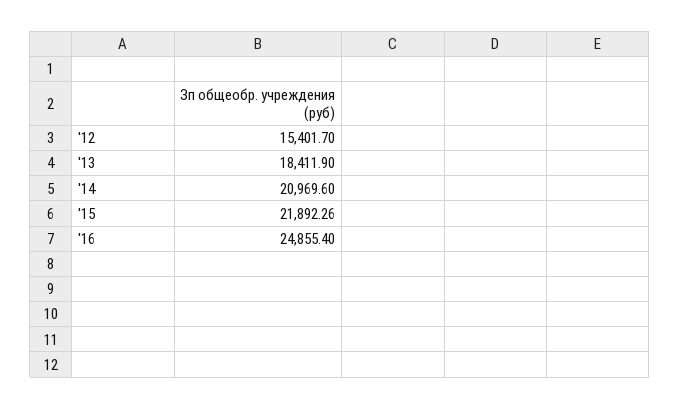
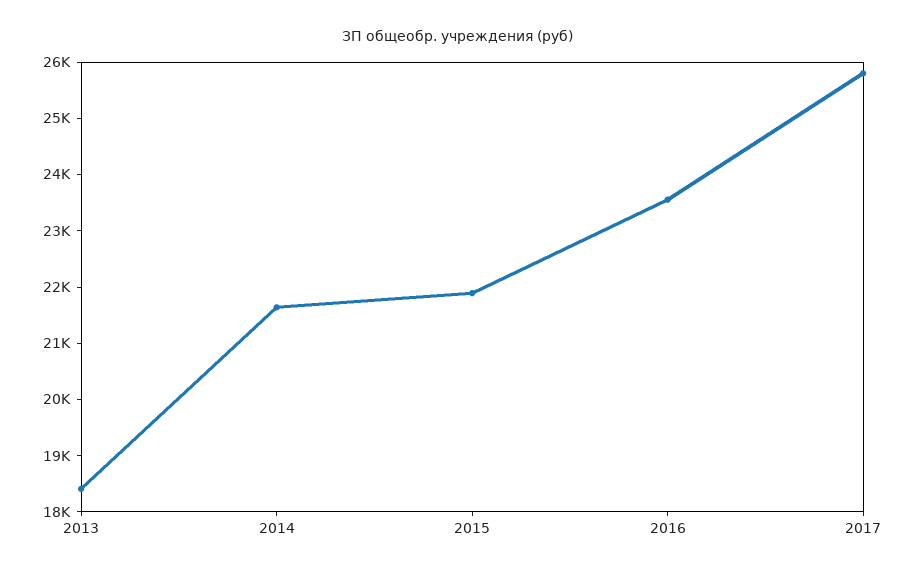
'12: 15401.7 -> none
'14: 20969.6 -> 21600
'16: 24855.4 -> 23600
2017: none -> 25800

